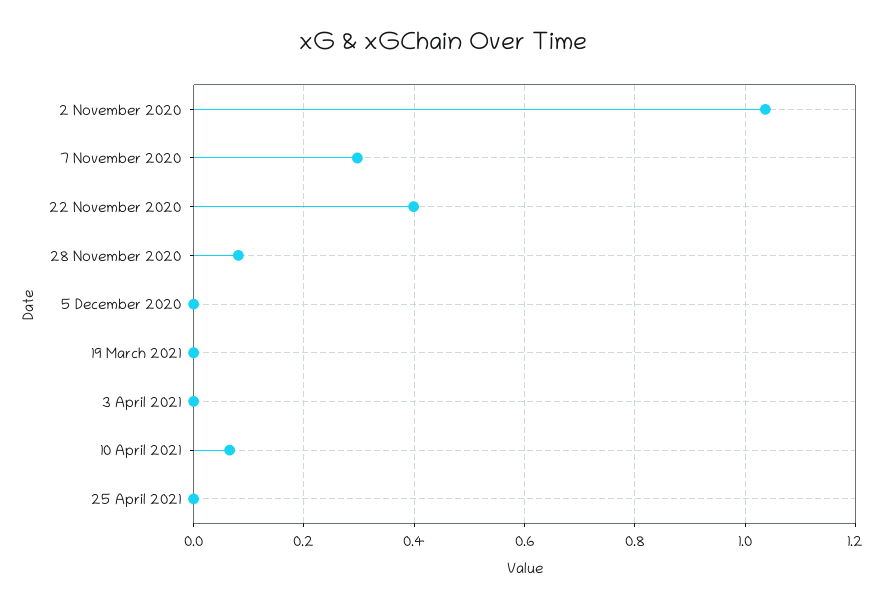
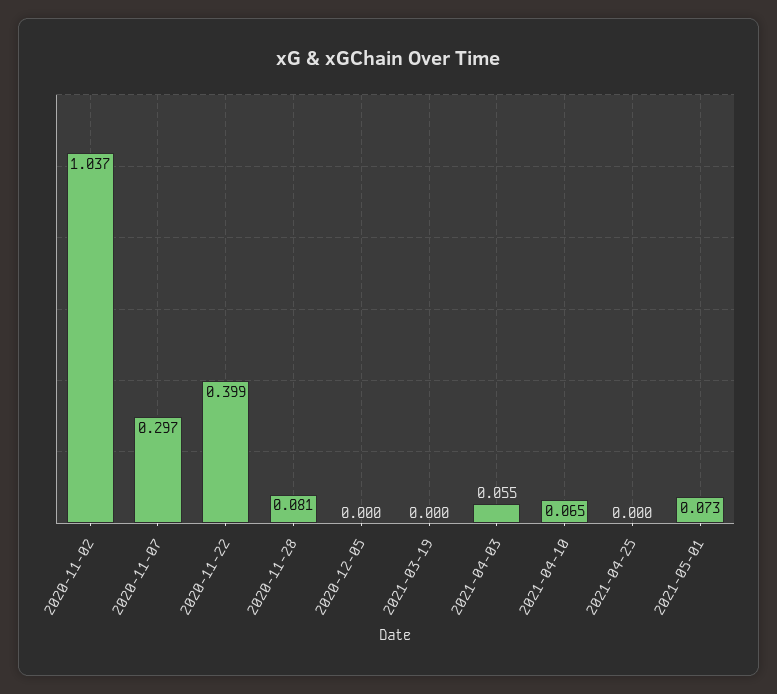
3 April 2021: 0 -> 0.055
2021-05-01: none -> 0.073

